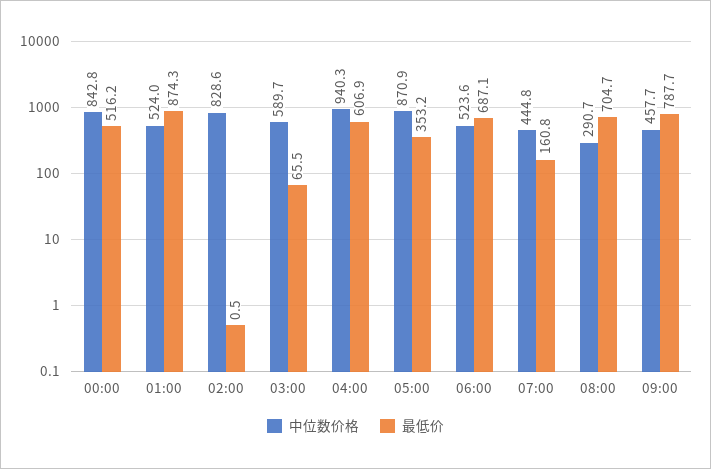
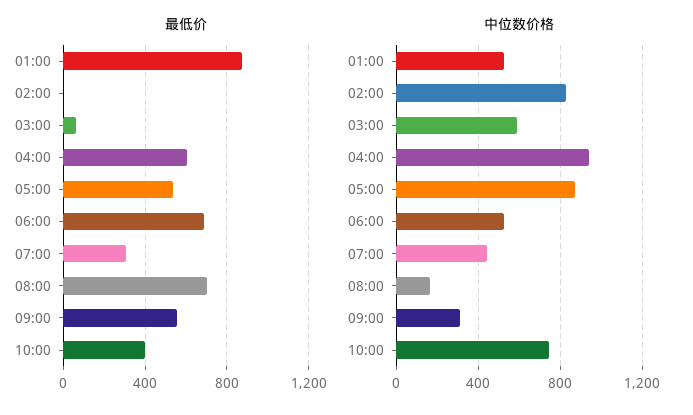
中位数价格, 00:00: 842.8 -> none
最低价, 00:00: 516.2 -> none
最低价, 05:00: 353.2 -> 550
最低价, 07:00: 160.8 -> 300
中位数价格, 08:00: 290.7 -> 150
中位数价格, 09:00: 457.7 -> 300
最低价, 09:00: 787.7 -> 550
最低价, 10:00: none -> 400
中位数价格, 10:00: none -> 750

